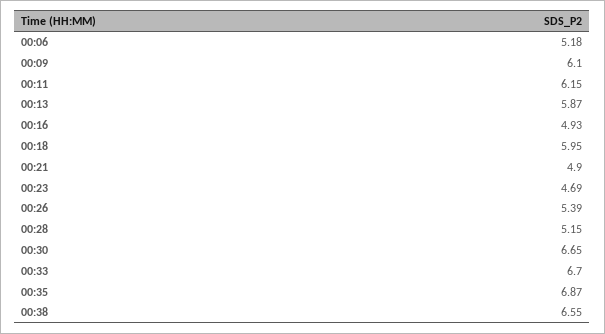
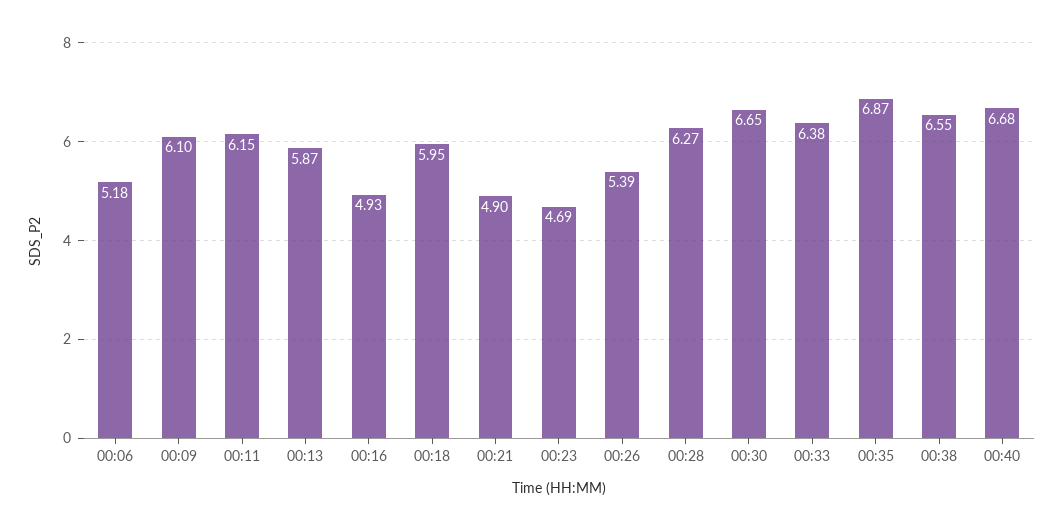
00:28: 5.15 -> 6.27
00:33: 6.7 -> 6.38
00:40: none -> 6.68

